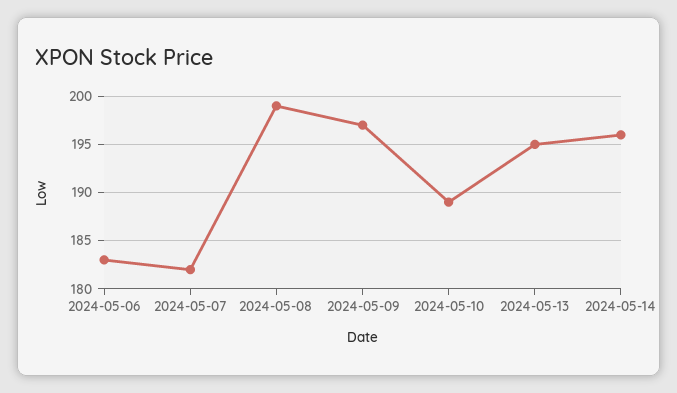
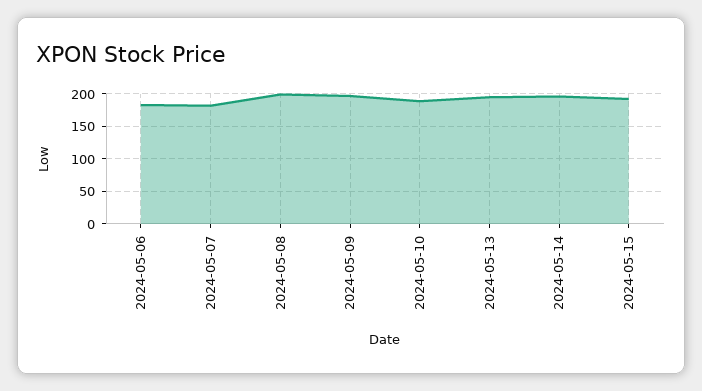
2024-05-15: none -> 190

